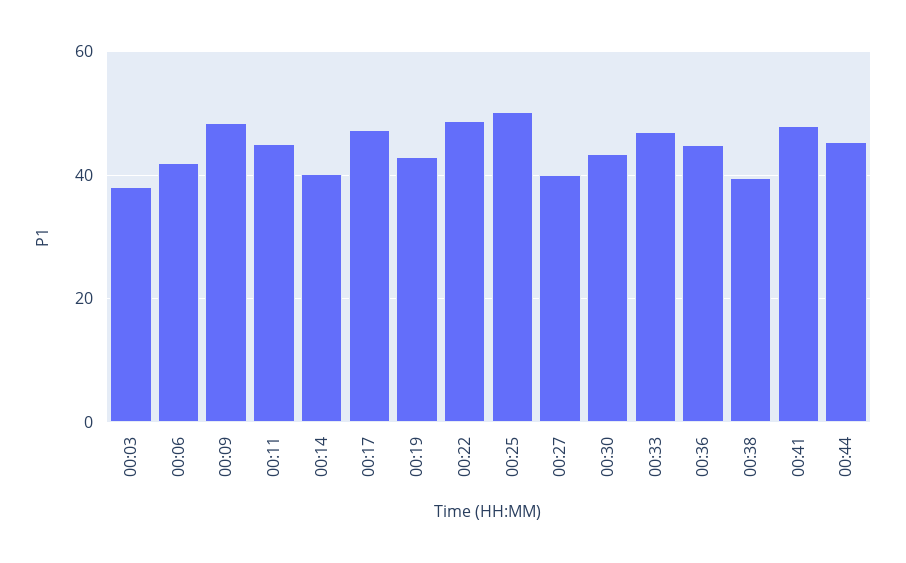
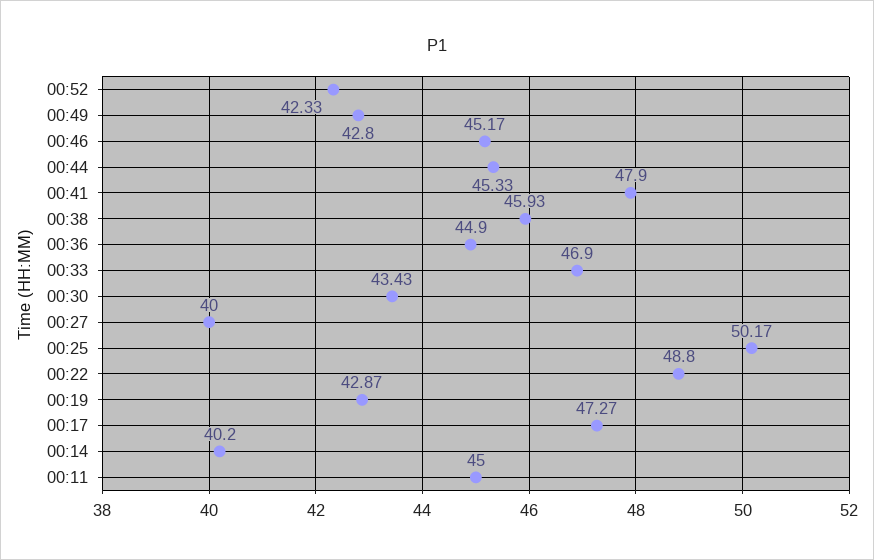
00:03: 38 -> none
00:06: 42 -> none
00:09: 48 -> none
00:38: 40 -> 45.93
00:52: none -> 42.33
00:49: none -> 42.8
00:46: none -> 45.17

